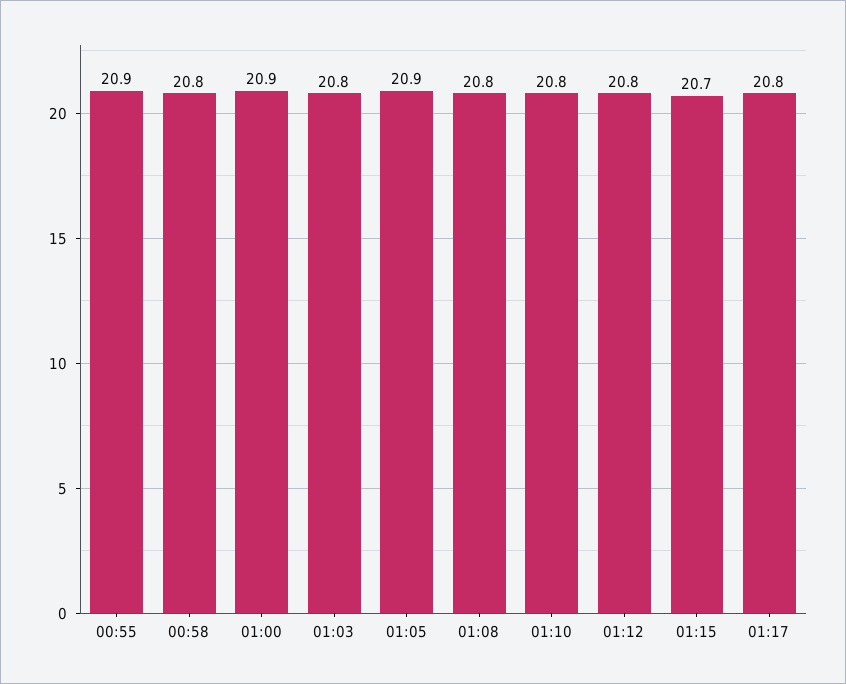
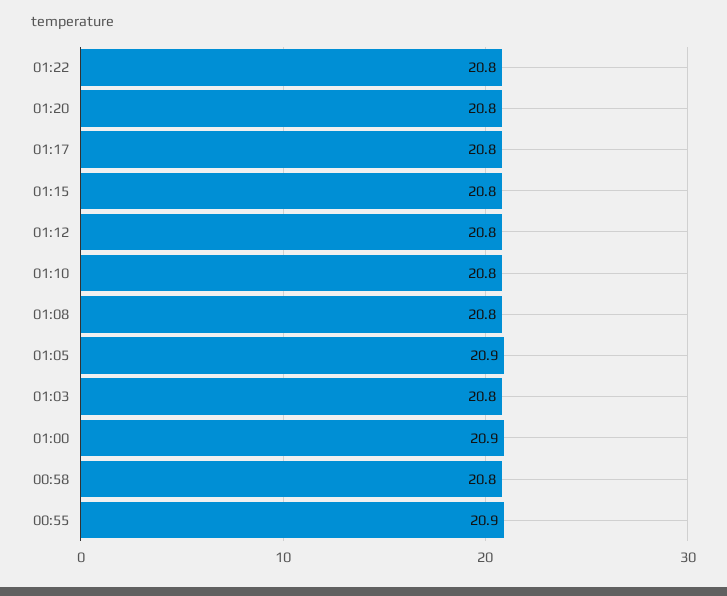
01:15: 20.7 -> 20.8
01:22: none -> 20.8
01:20: none -> 20.8

